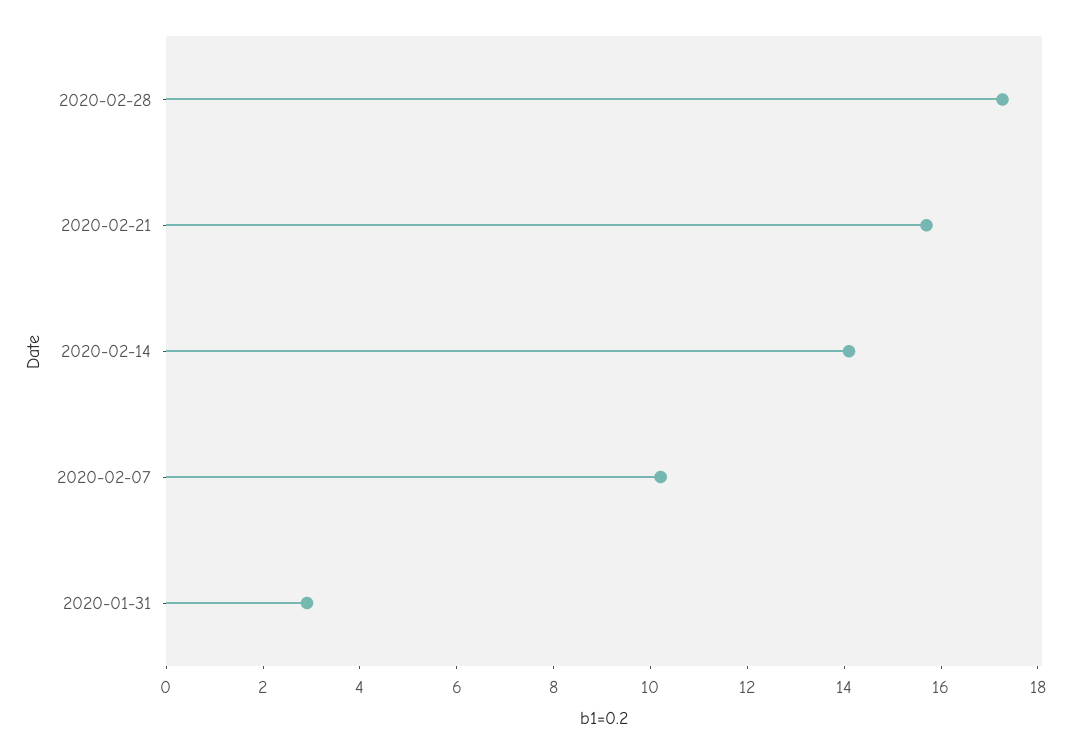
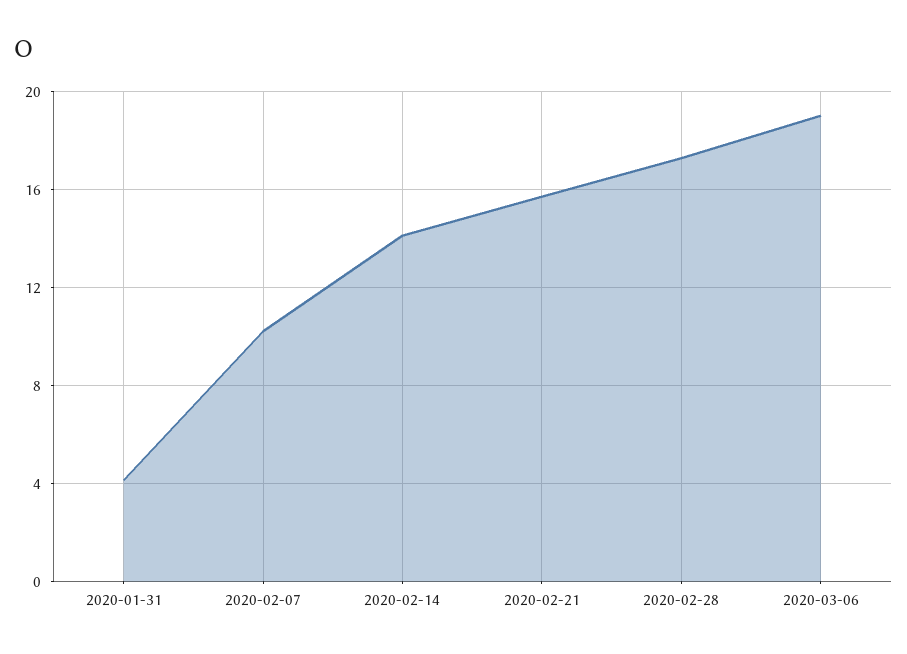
2020-01-31: 3 -> 4
2020-03-06: none -> 19

